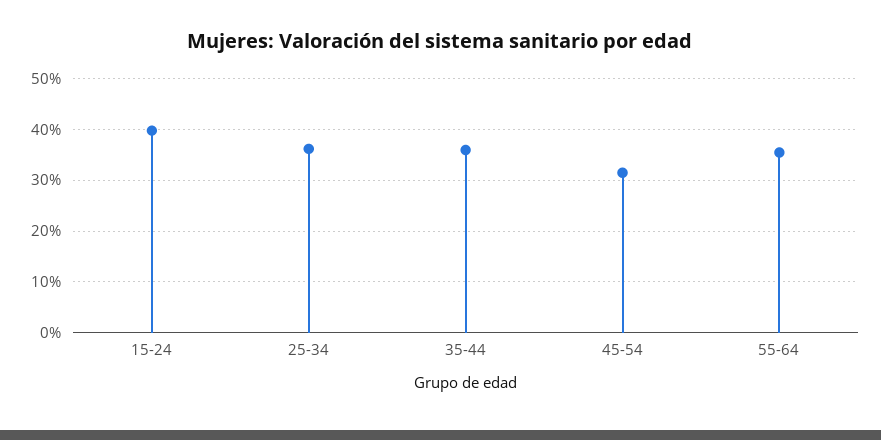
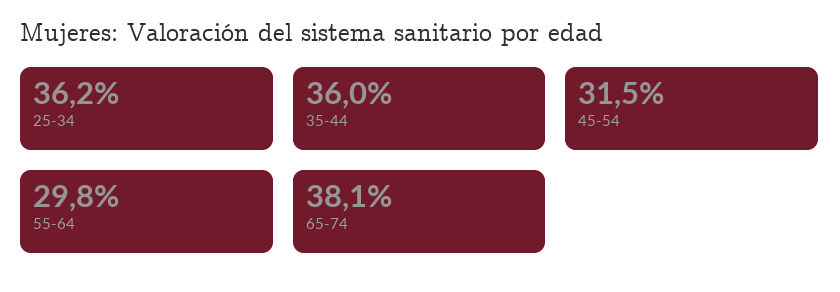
15-24: 40 -> none
55-64: 36 -> 29.8
65-74: none -> 38.1

